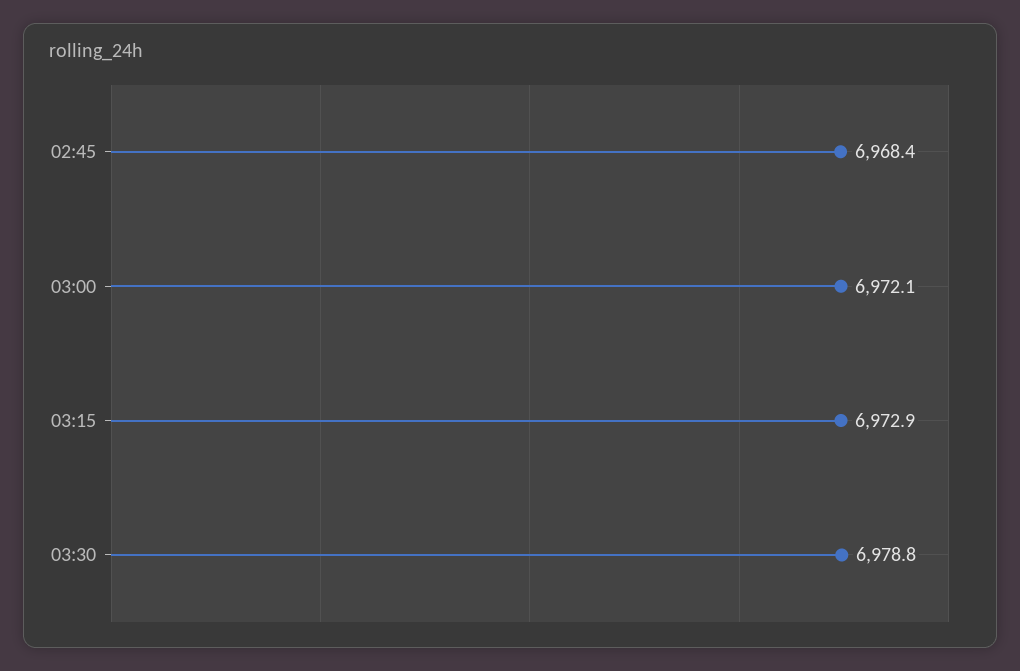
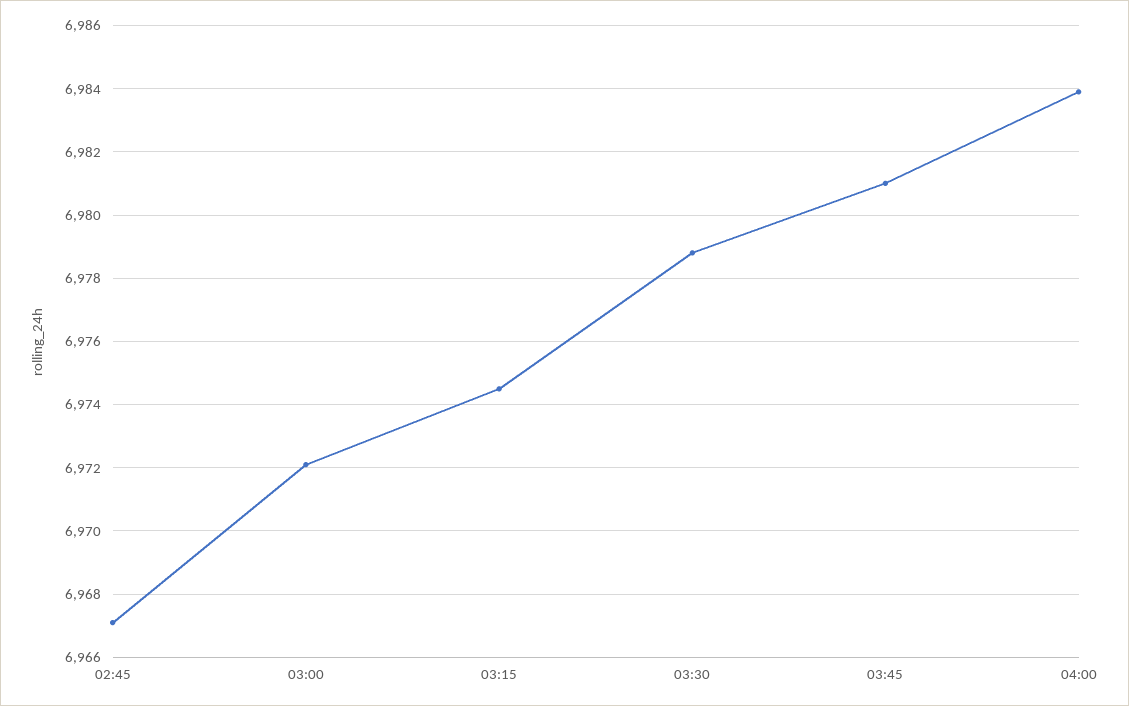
02:45: 6968.4 -> 6967
03:15: 6972.9 -> 6974.5
03:45: none -> 6981
04:00: none -> 6984

